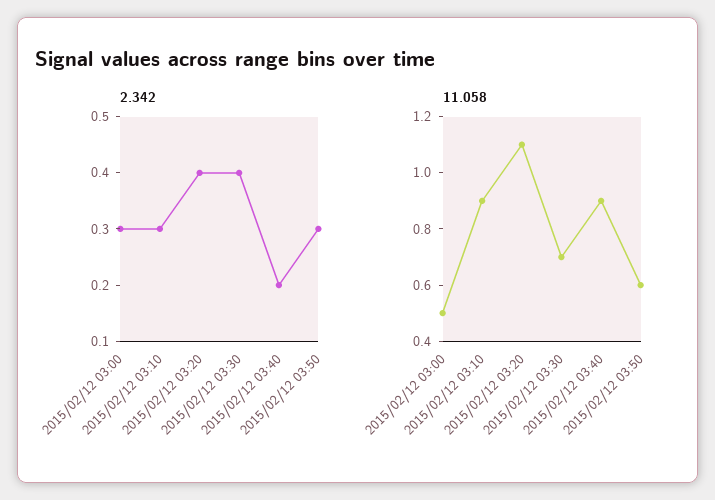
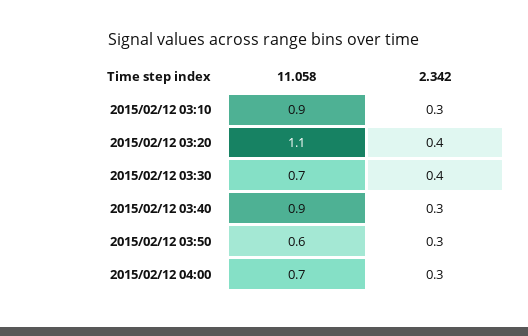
2.342, 2015/02/12 03:00: 0.3 -> none
2.342, 2015/02/12 03:40: 0.2 -> 0.3
11.058, 2015/02/12 03:00: 0.5 -> none
11.058, 2015/02/12 04:00: none -> 0.7
2.342, 2015/02/12 04:00: none -> 0.3

